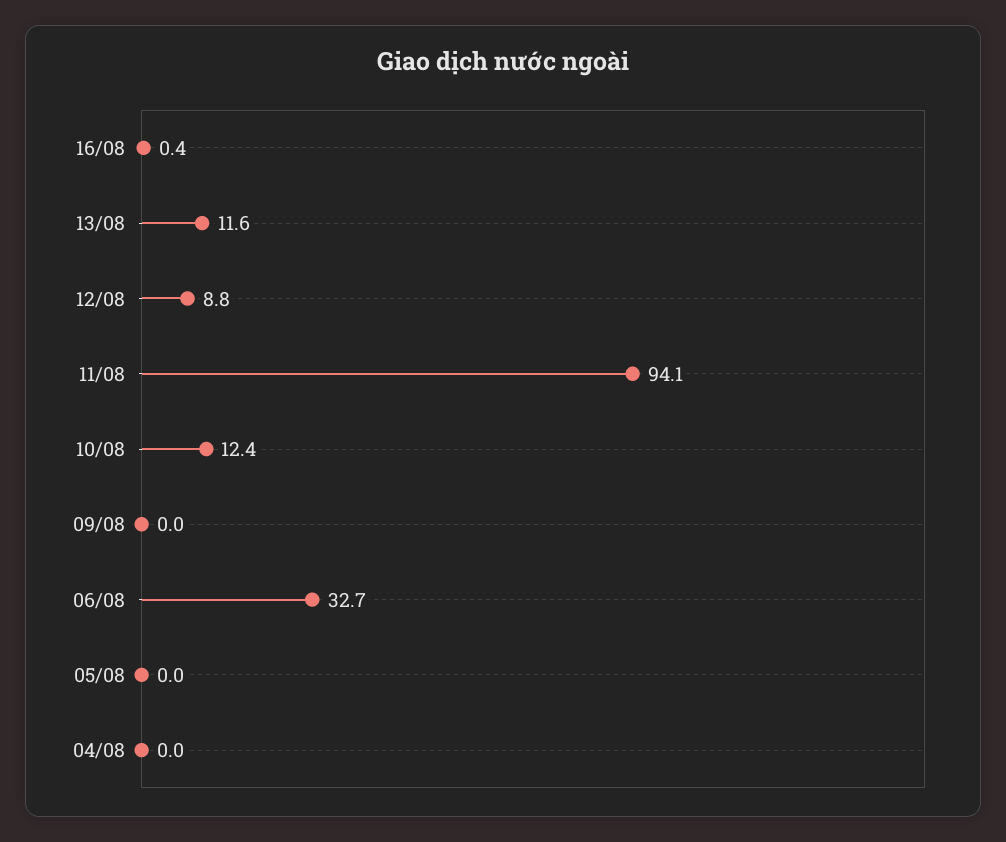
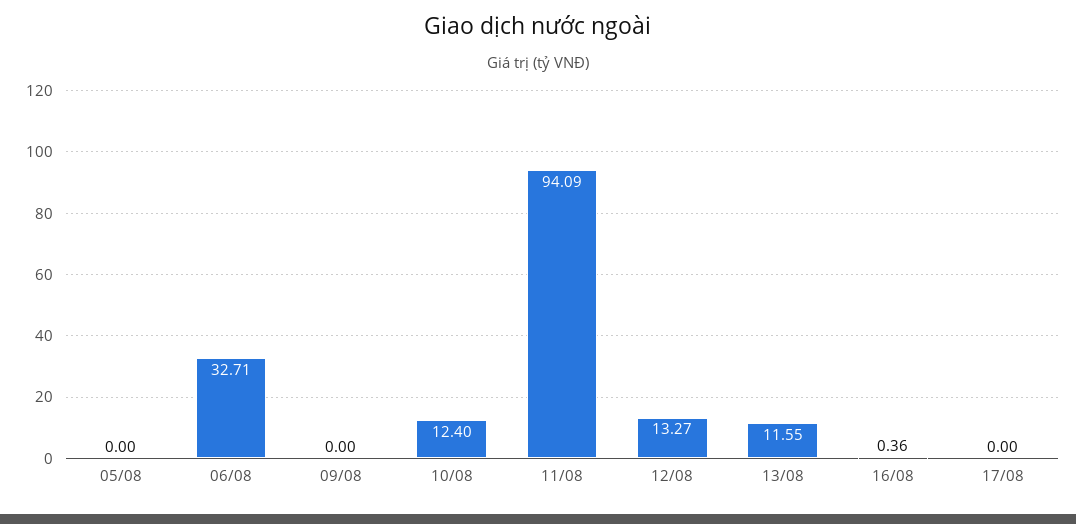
12/08: 8.8 -> 13.27
04/08: 0 -> none
17/08: none -> 0

